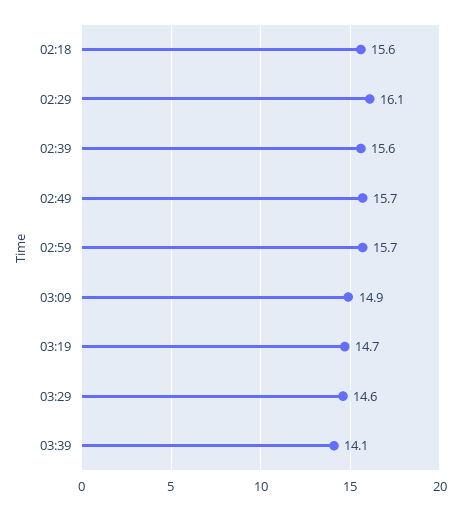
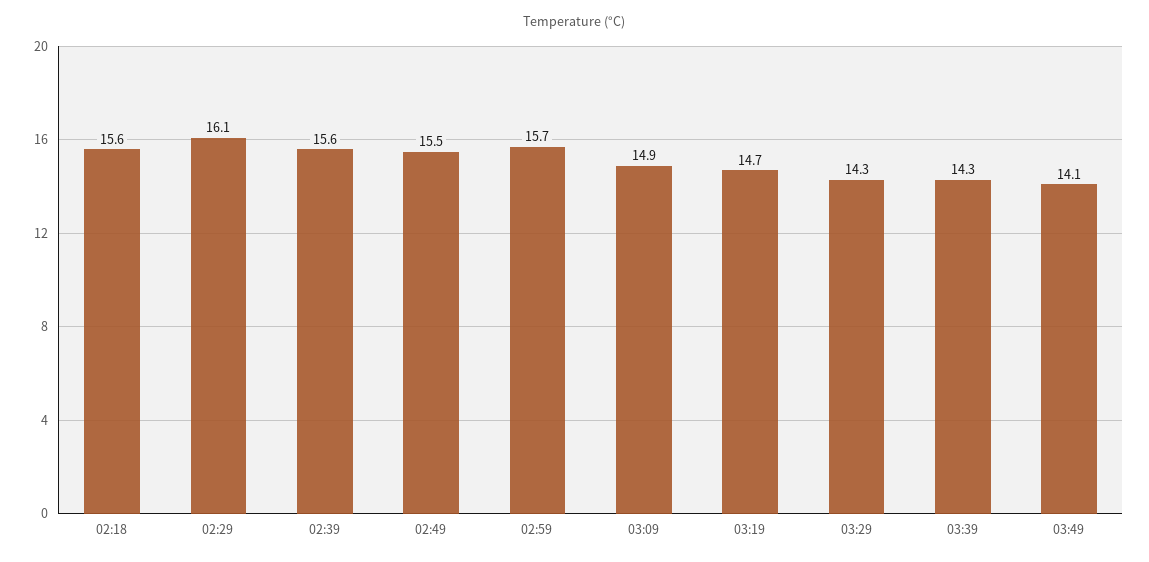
02:49: 15.7 -> 15.5
03:29: 14.6 -> 14.3
03:39: 14.1 -> 14.3
03:49: none -> 14.1

